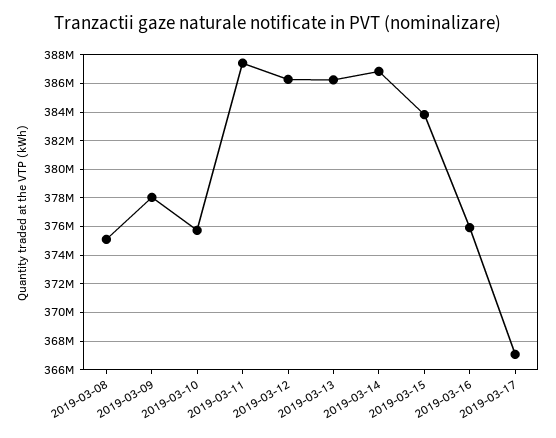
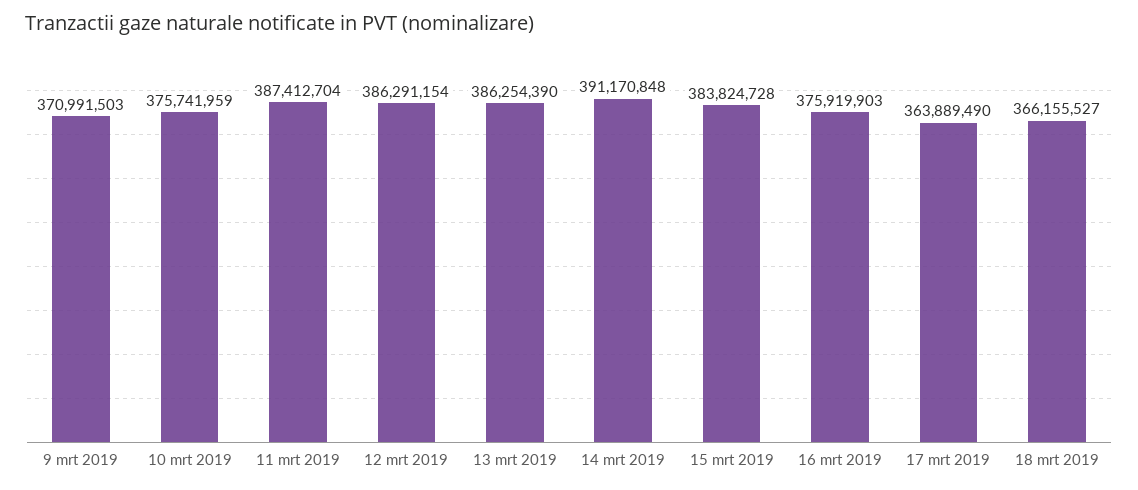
2019-03-08: 375000000 -> none
2019-03-09: 378000000 -> 370991503
2019-03-14: 387000000 -> 391170848
2019-03-17: 367000000 -> 363889490
18 mrt 2019: none -> 366155527

